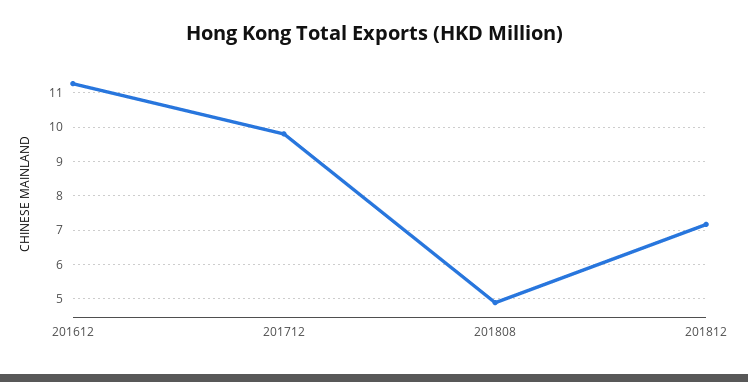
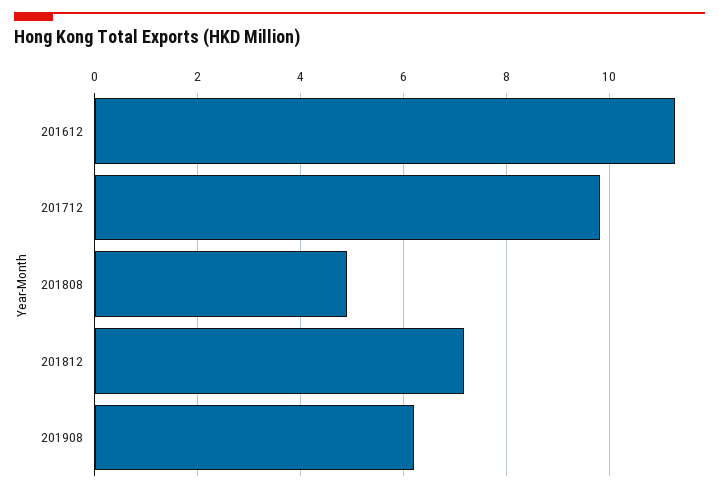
201908: none -> 6.2

